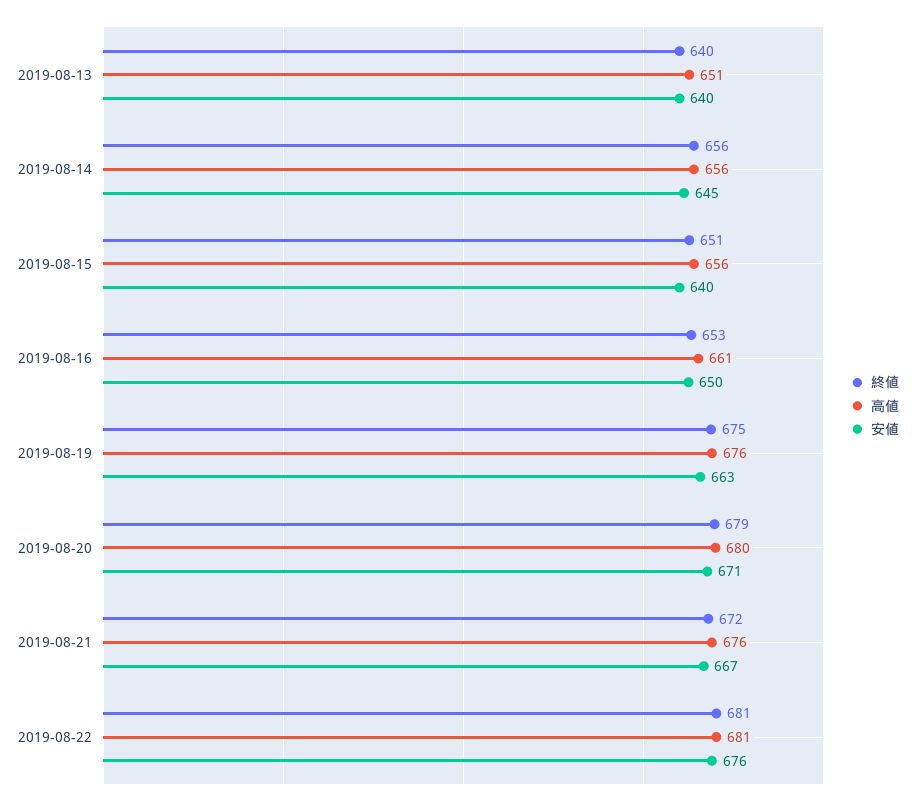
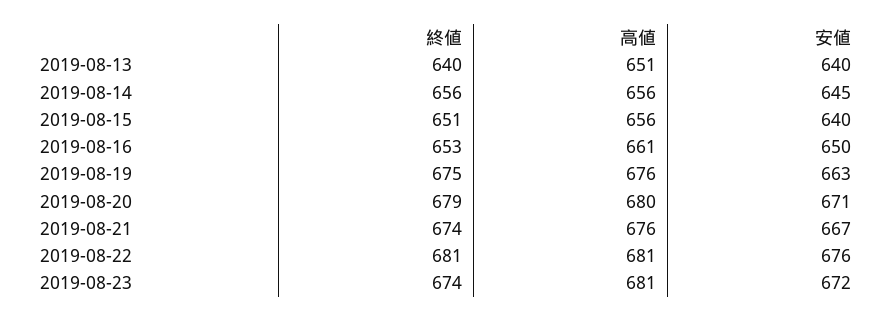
終値, 2019-08-21: 672 -> 674
終値, 2019-08-23: none -> 674
高値, 2019-08-23: none -> 681
安値, 2019-08-23: none -> 672

